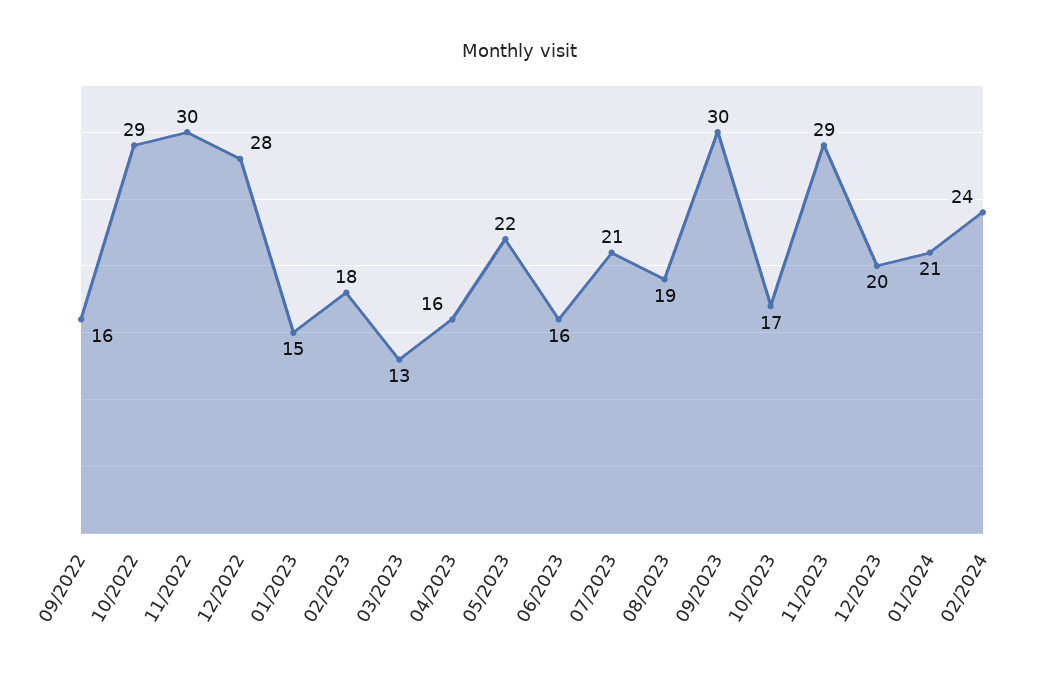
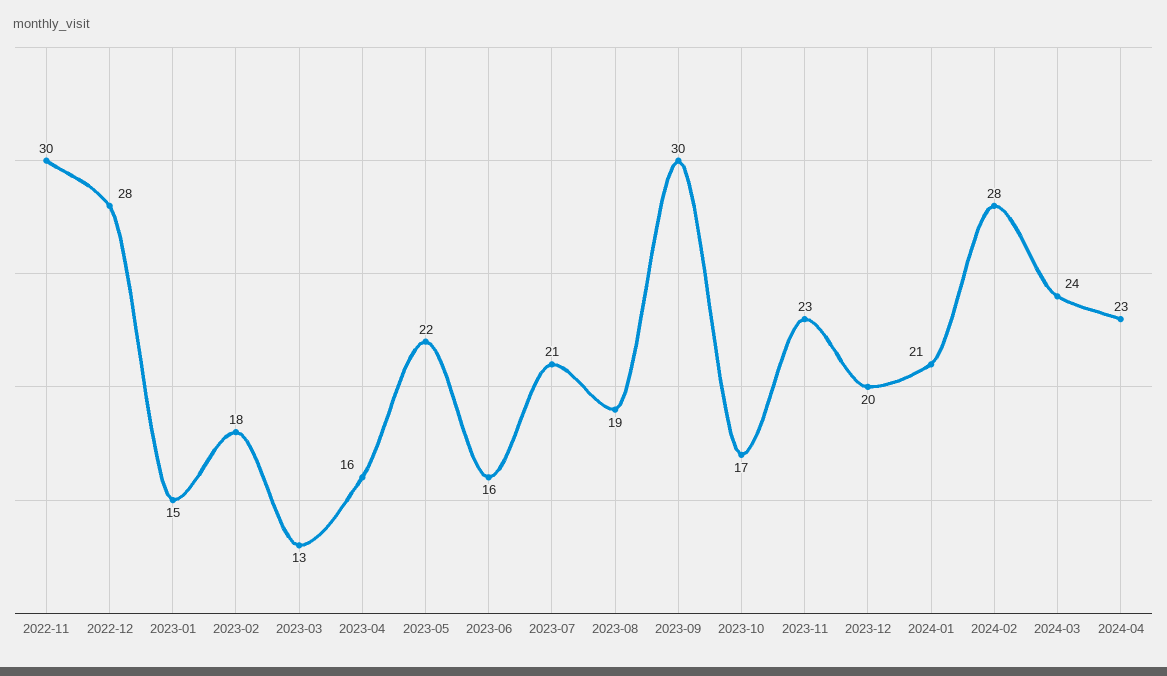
09/2022: 16 -> none
10/2022: 29 -> none
11/2023: 29 -> 23
02/2024: 24 -> 28
2024-03: none -> 24
2024-04: none -> 23

